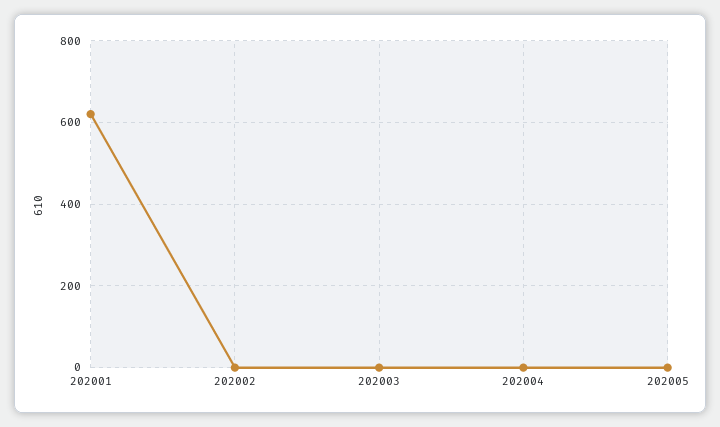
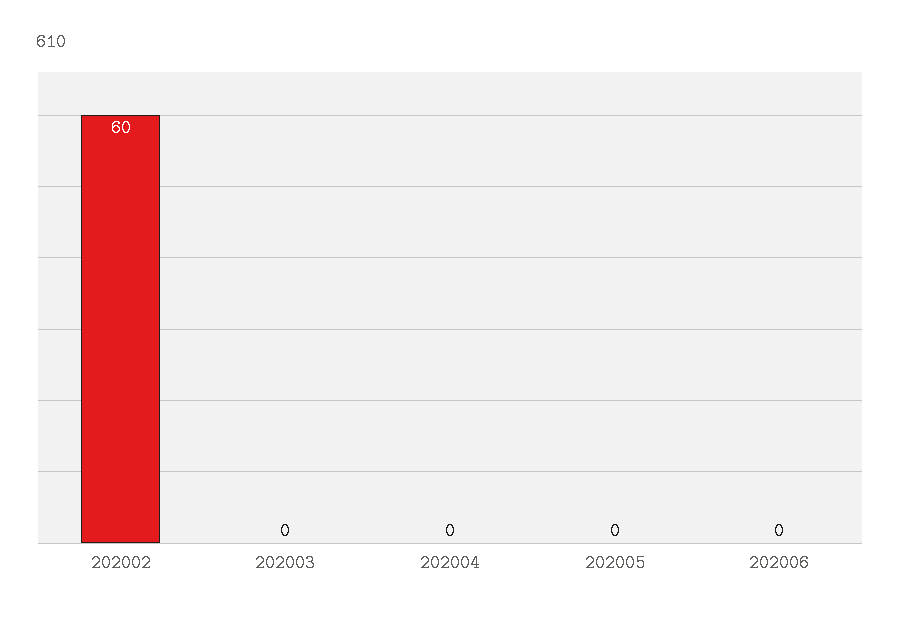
202001: 620 -> none
202002: 0 -> 60
202006: none -> 0

